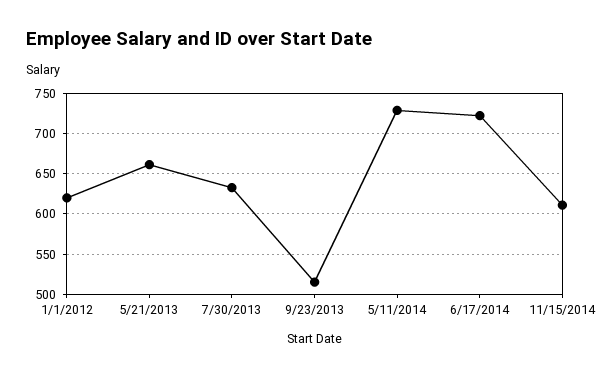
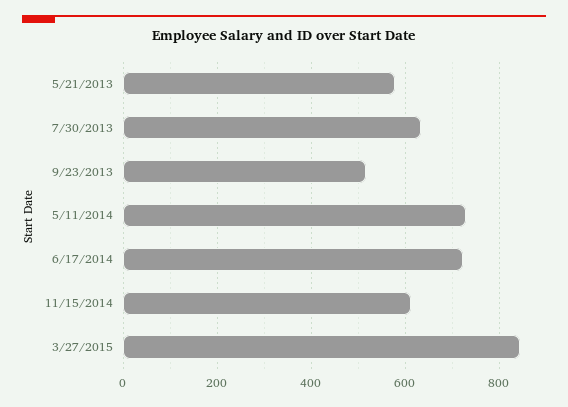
1/1/2012: 620 -> none
5/21/2013: 660 -> 580
3/27/2015: none -> 840

